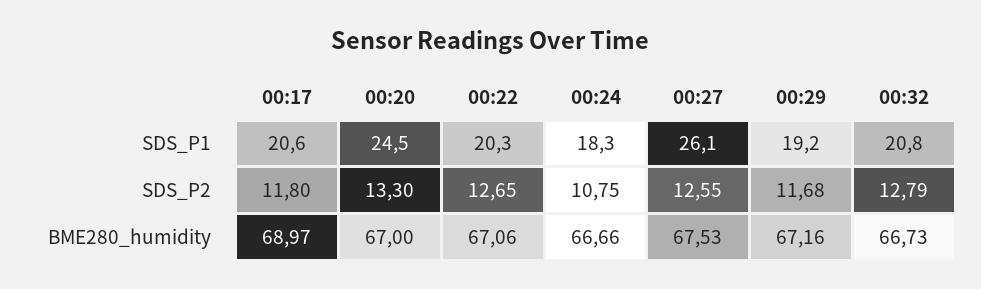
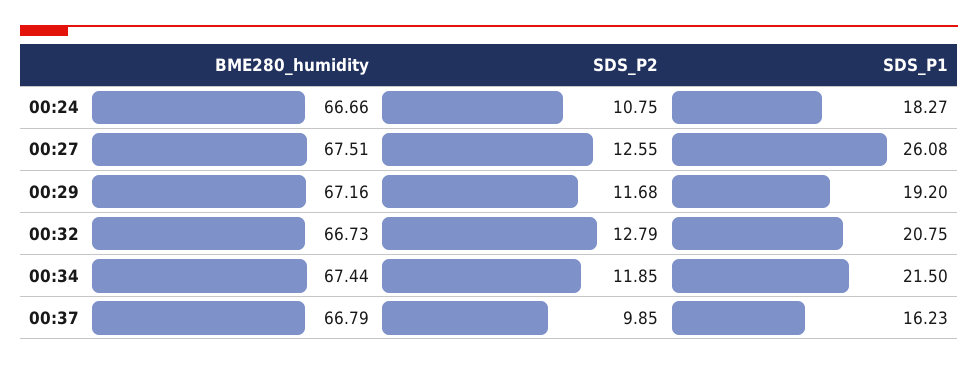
00:17, SDS_P1: 20.6 -> none
00:20, SDS_P1: 24.5 -> none
00:22, SDS_P1: 20.3 -> none
00:17, SDS_P2: 11.8 -> none
00:20, SDS_P2: 13.3 -> none
00:22, SDS_P2: 12.65 -> none
00:17, BME280_humidity: 68.97 -> none
00:20, BME280_humidity: 67 -> none
00:22, BME280_humidity: 67.06 -> none
00:27, BME280_humidity: 67.53 -> 67.51
00:34, BME280_humidity: none -> 67.44
00:34, SDS_P2: none -> 11.85
00:34, SDS_P1: none -> 21.5
00:37, BME280_humidity: none -> 66.79
00:37, SDS_P2: none -> 9.85
00:37, SDS_P1: none -> 16.23

